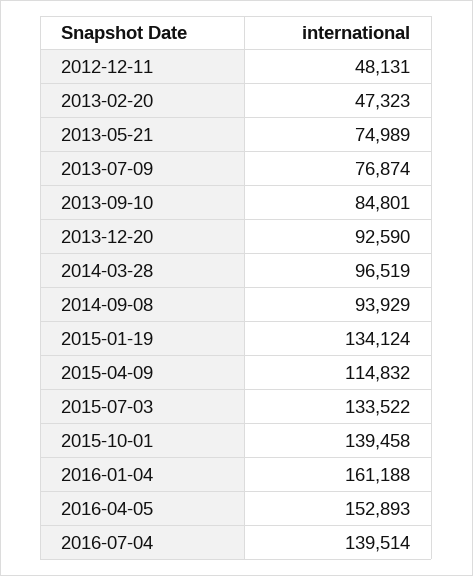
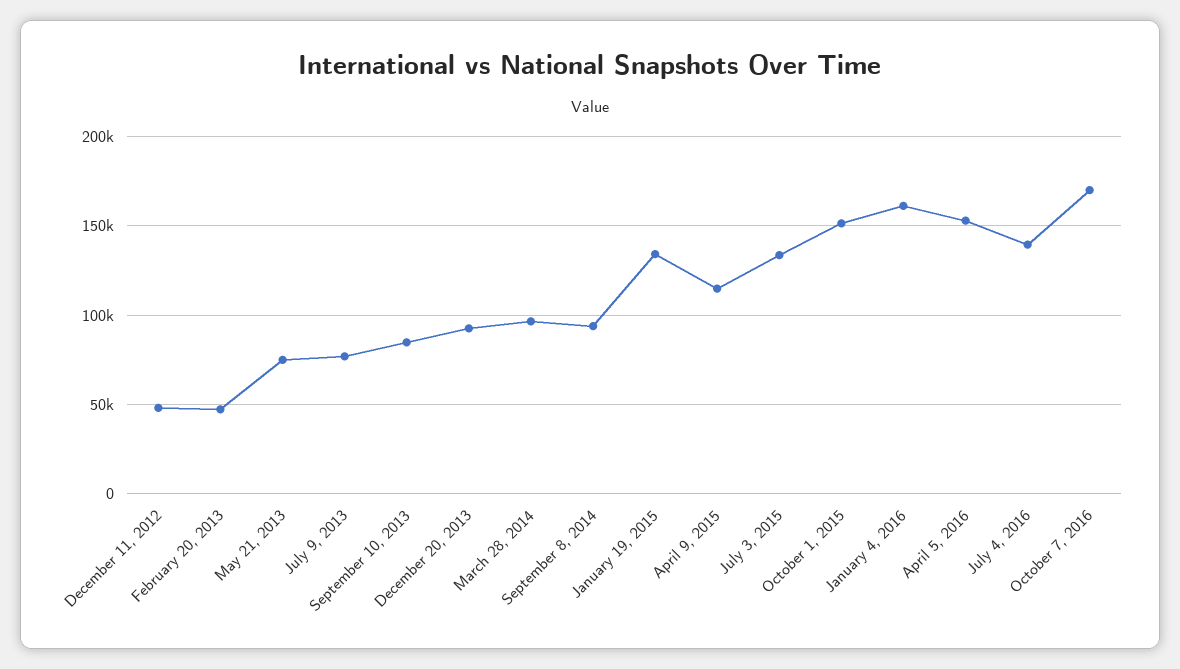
2015-10-01: 139458 -> 150000
October 7, 2016: none -> 170000

